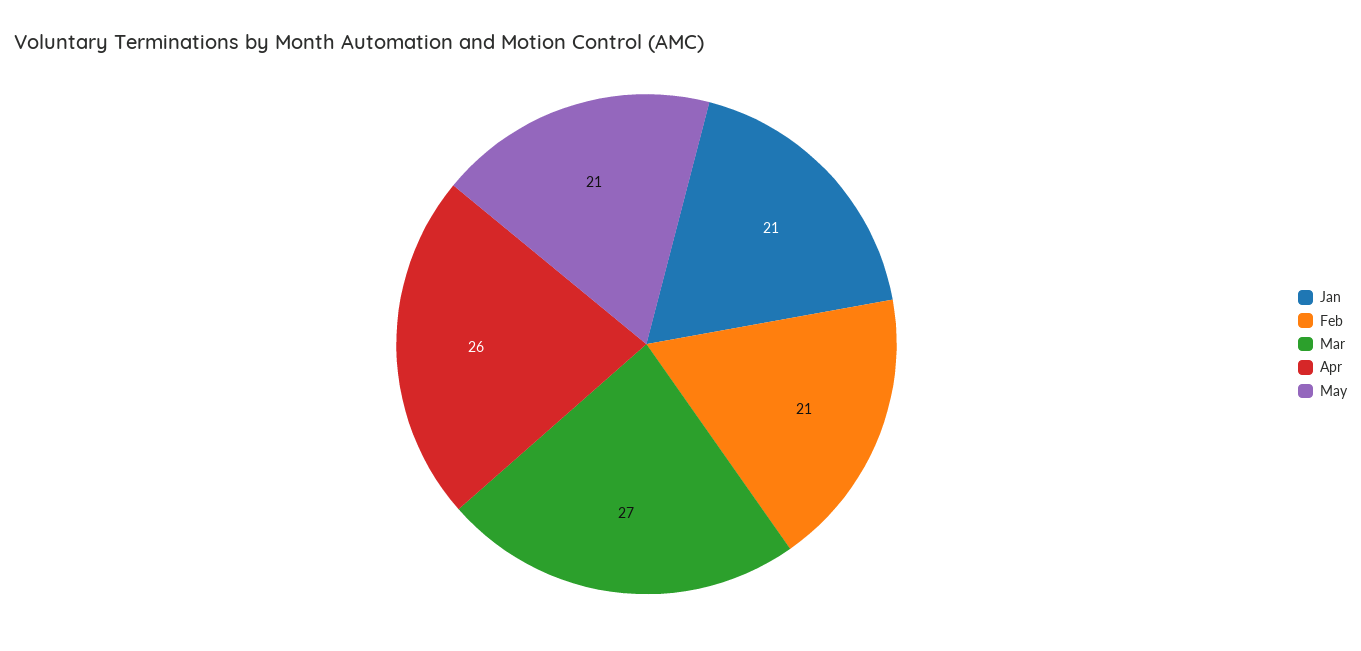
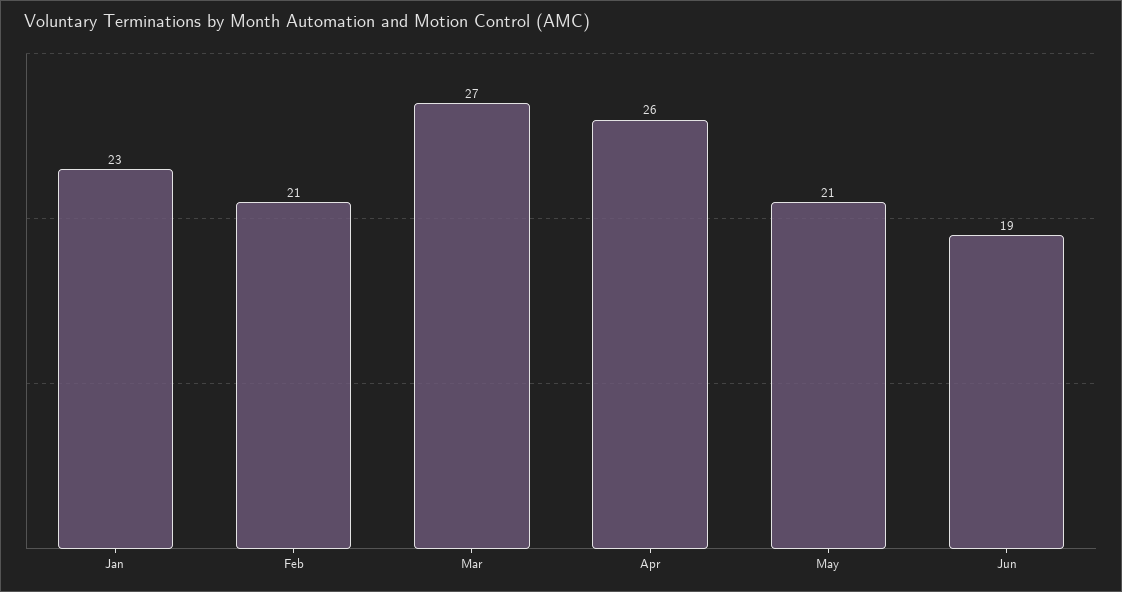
Jan: 21 -> 23
Jun: none -> 19

